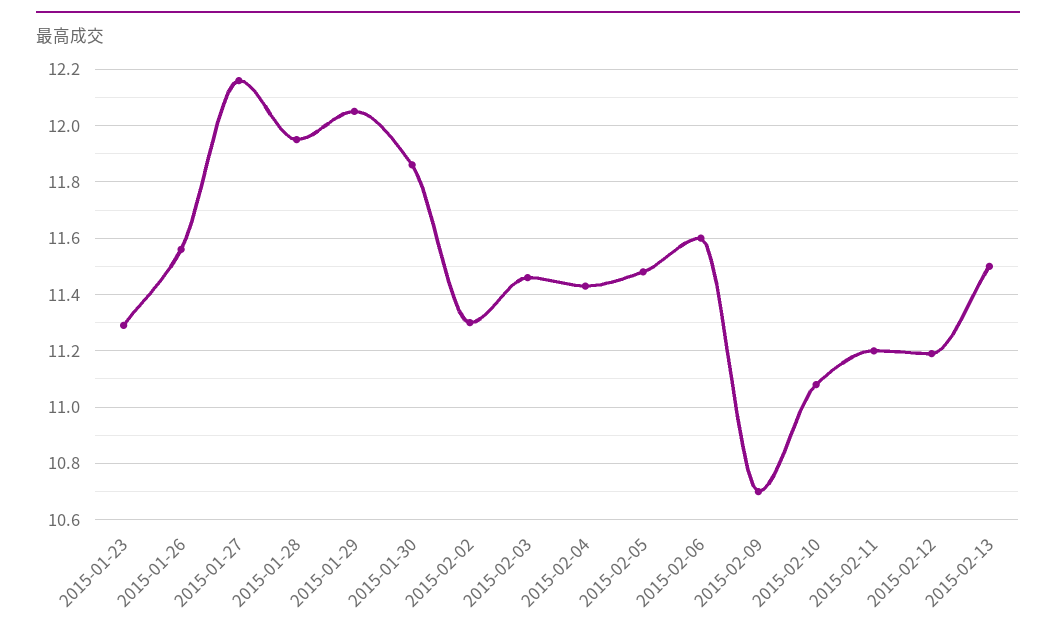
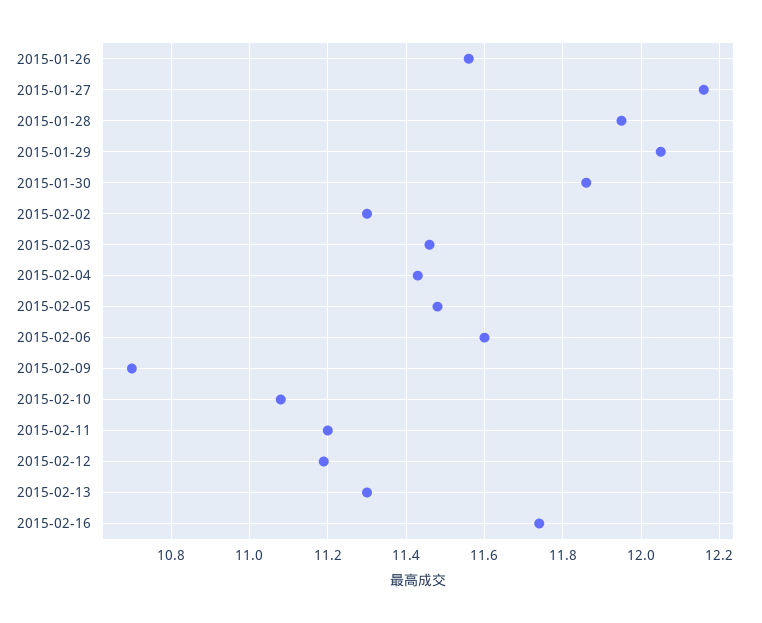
2015-01-23: 11.3 -> none
2015-02-13: 11.5 -> 11.3
2015-02-16: none -> 11.75

